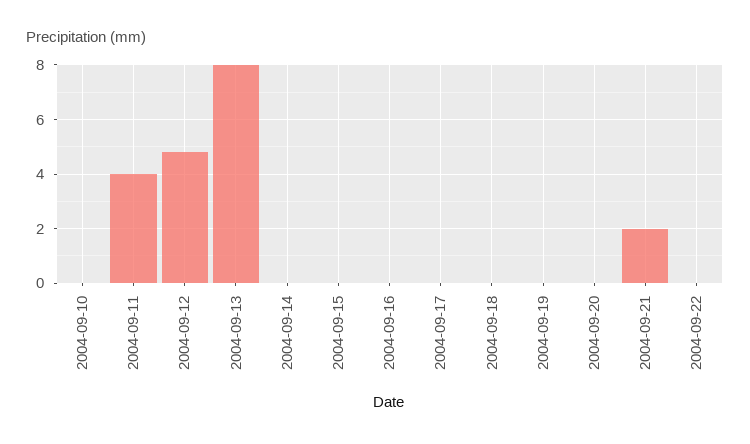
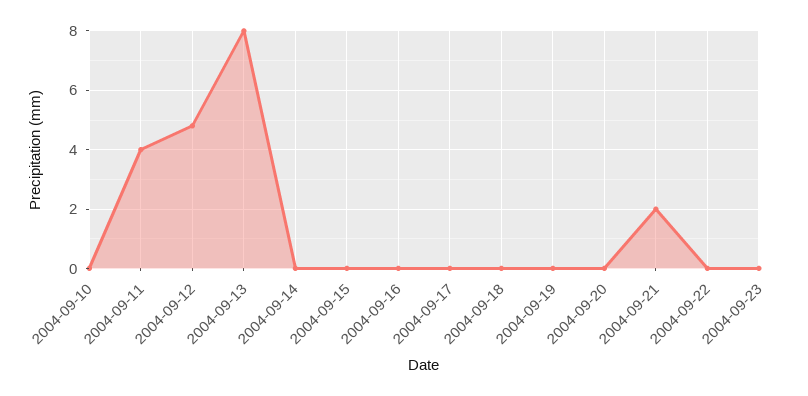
2004-09-23: none -> 0

